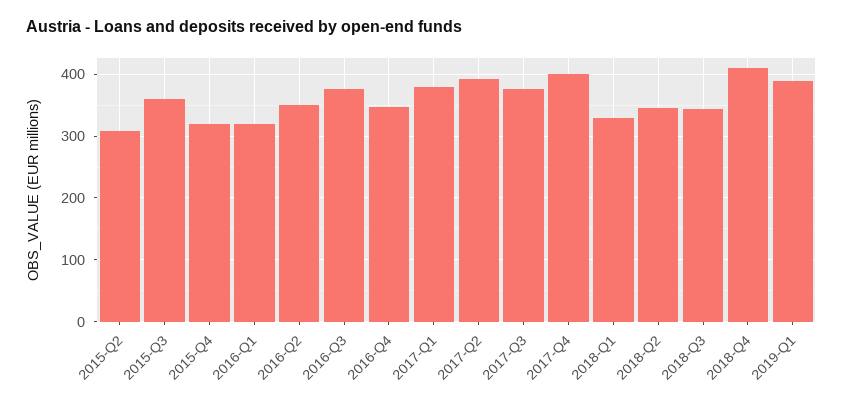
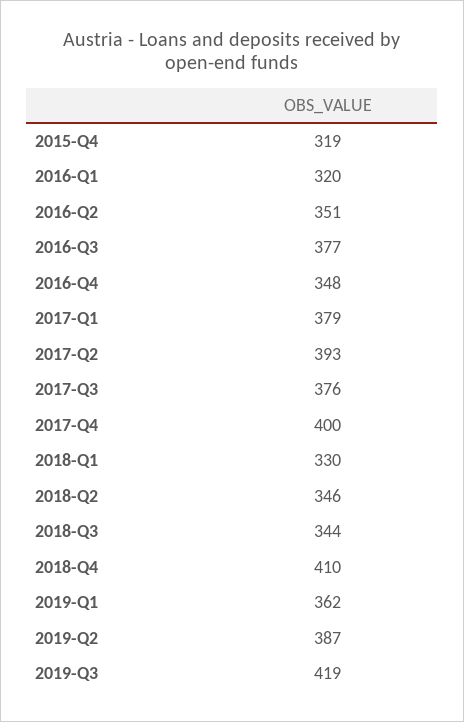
2015-Q2: 310 -> none
2015-Q3: 360 -> none
2019-Q1: 390 -> 362
2019-Q2: none -> 387
2019-Q3: none -> 419

